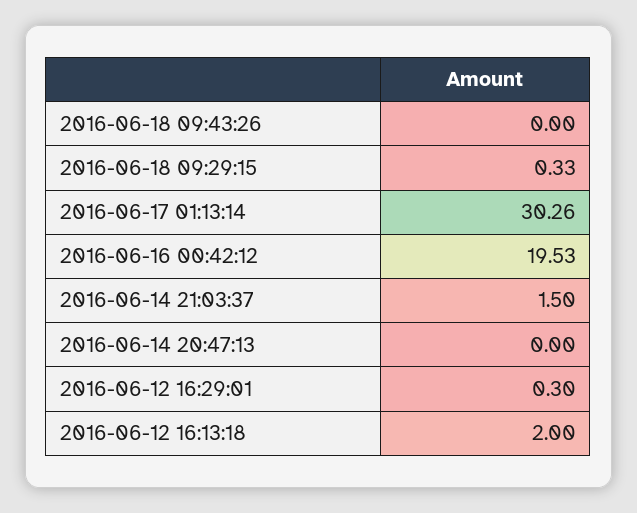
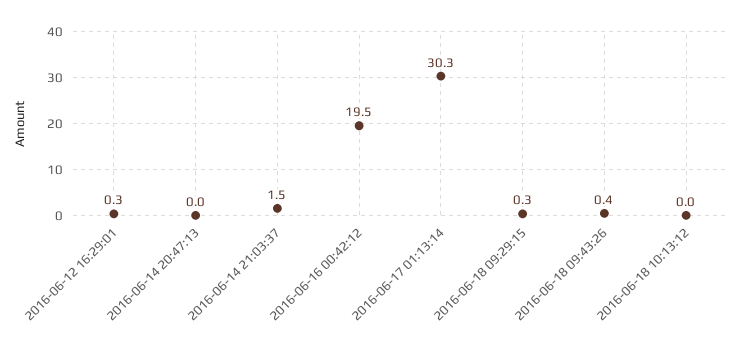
2016-06-18 09:43:26: 0 -> 0.4
2016-06-12 16:13:18: 2 -> none
2016-06-18 10:13:12: none -> 0

